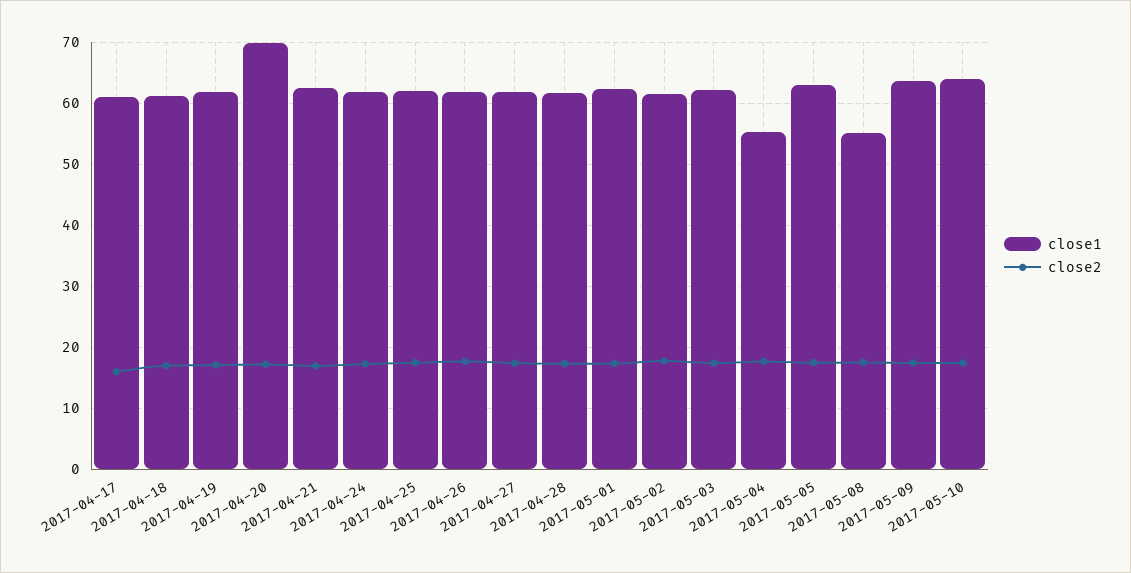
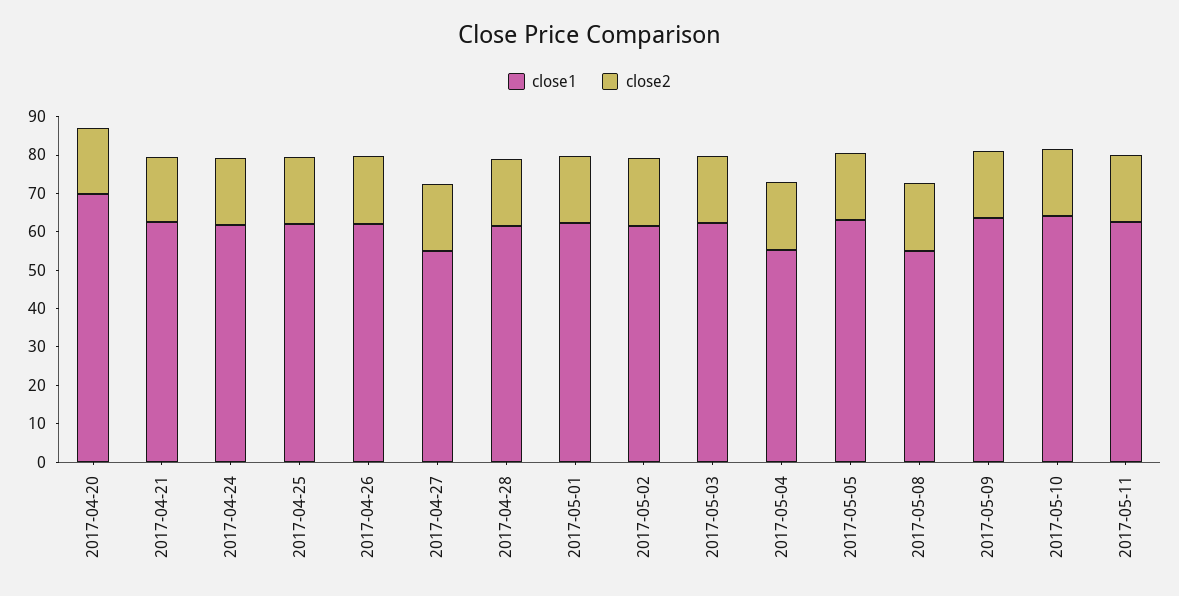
close1, 2017-04-17: 61 -> none
close2, 2017-04-17: 16 -> none
close1, 2017-04-18: 61 -> none
close2, 2017-04-18: 17 -> none
close1, 2017-04-19: 62 -> none
close2, 2017-04-19: 17 -> none
close1, 2017-04-27: 62 -> 55
close1, 2017-05-11: none -> 62.5
close2, 2017-05-11: none -> 17.5

